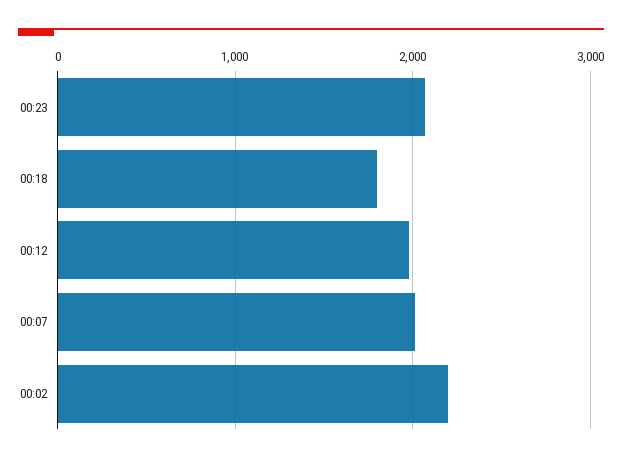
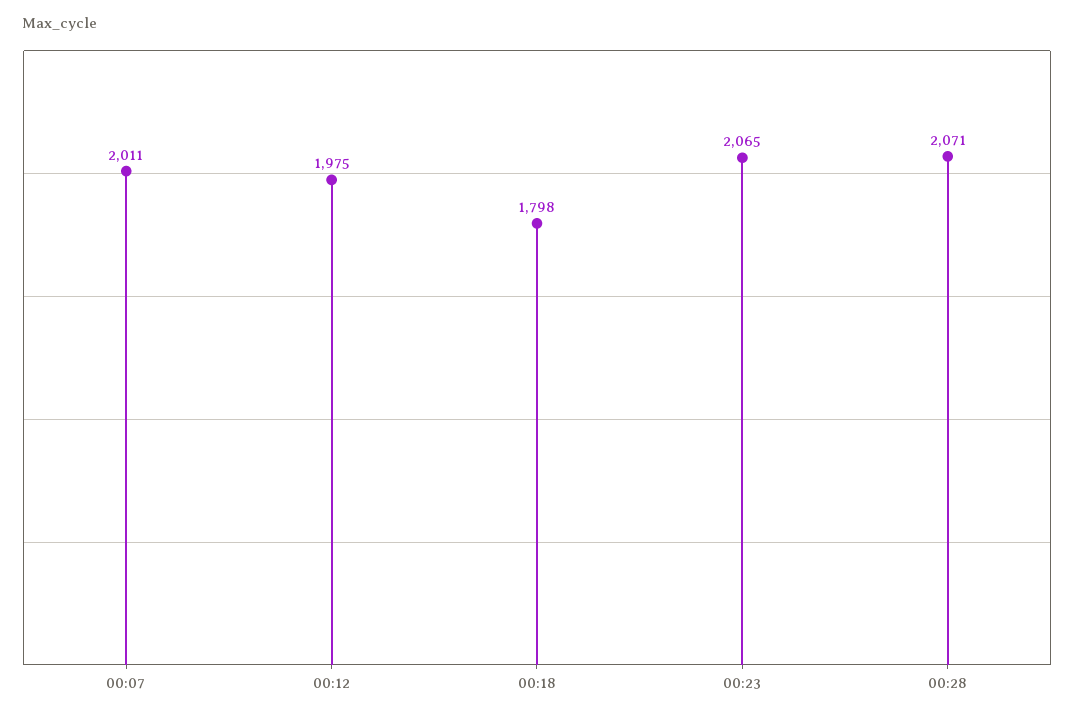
00:02: 2200 -> none
00:28: none -> 2071

